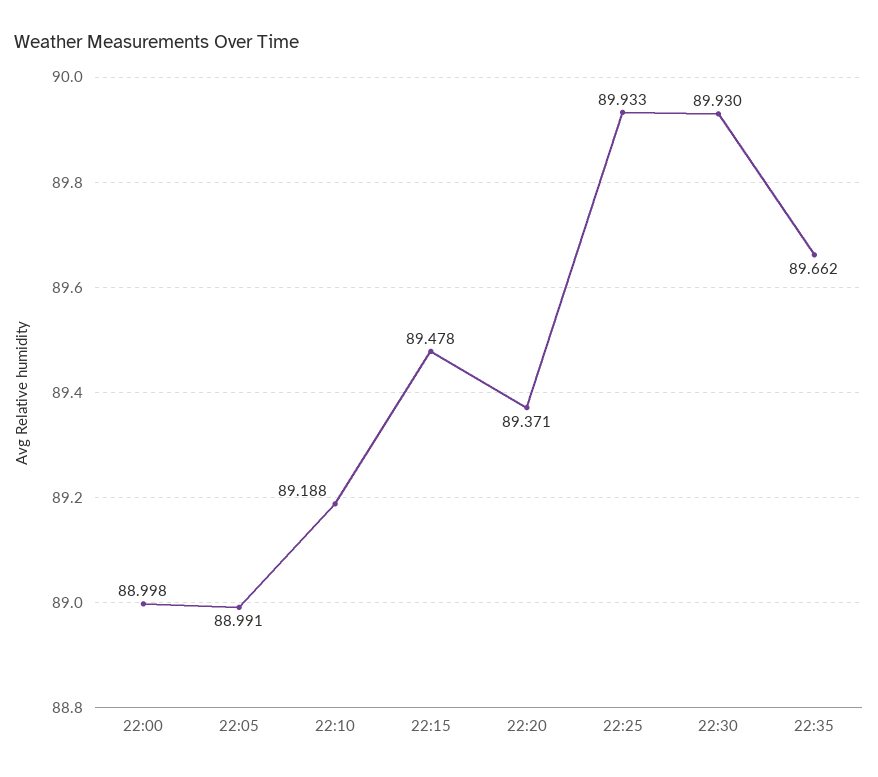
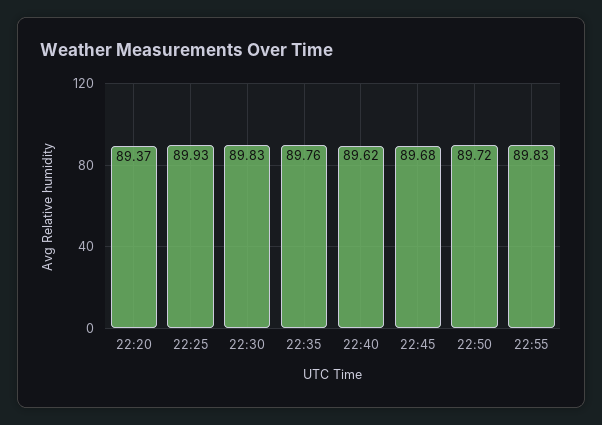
22:00: 88.998 -> none
22:05: 88.991 -> none
22:10: 89.188 -> none
22:15: 89.478 -> none
22:30: 89.93 -> 89.83
22:35: 89.662 -> 89.76
22:40: none -> 89.62
22:45: none -> 89.68
22:50: none -> 89.72
22:55: none -> 89.83

